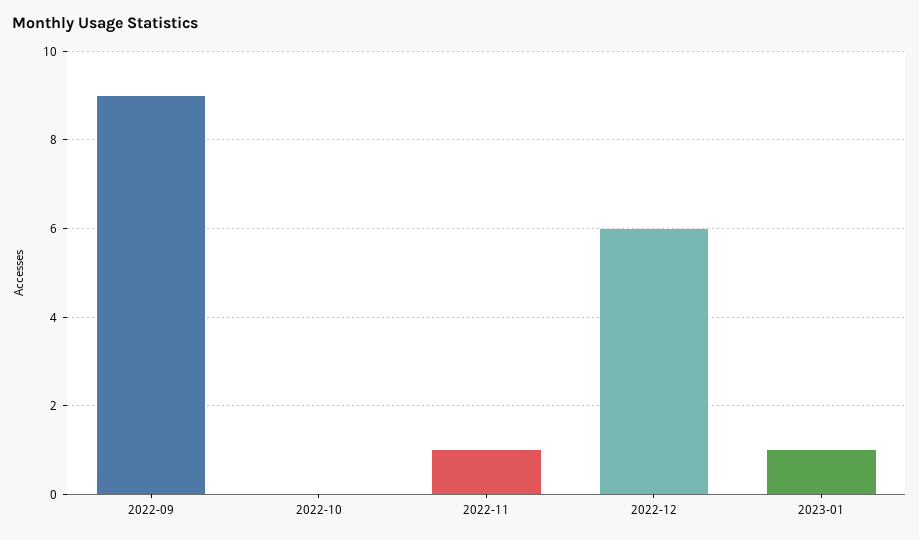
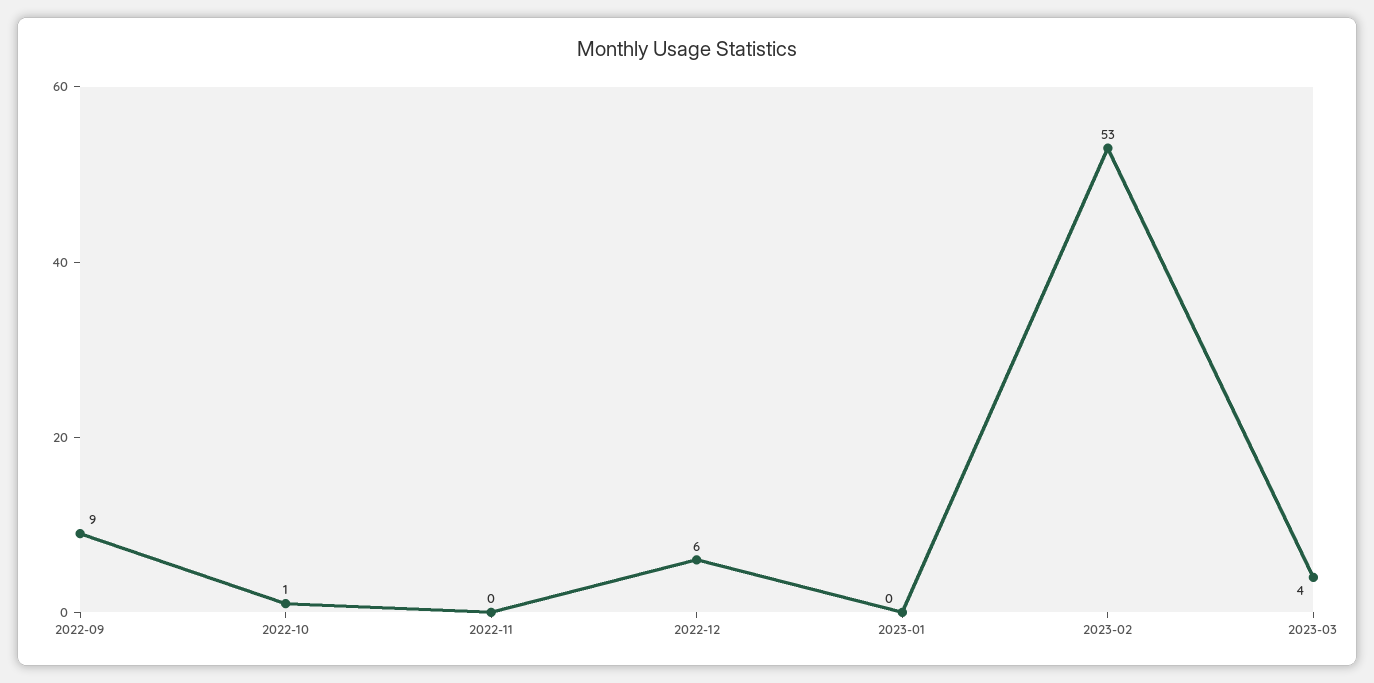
2022-10: 0 -> 1
2022-11: 1 -> 0
2023-01: 1 -> 0
2023-02: none -> 53
2023-03: none -> 4

